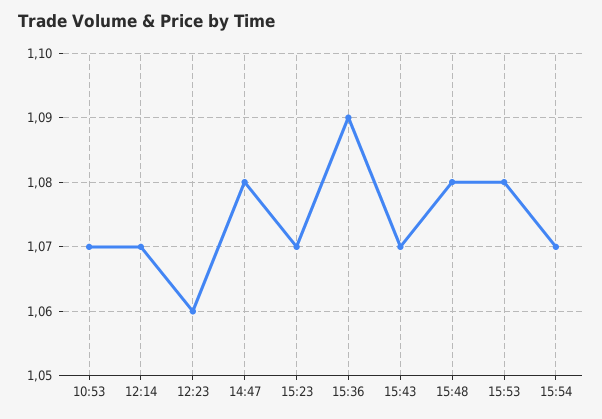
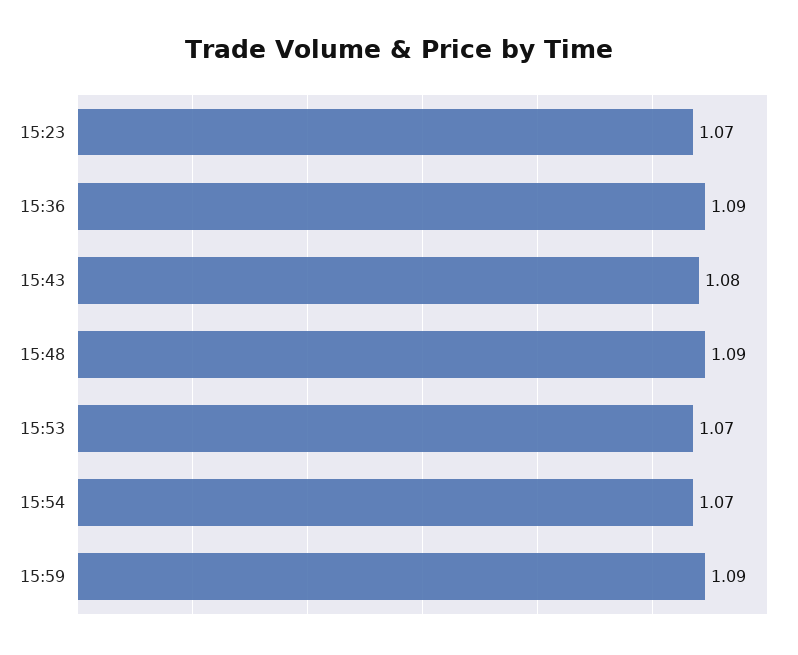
10:53: 1.07 -> none
12:14: 1.07 -> none
12:23: 1.06 -> none
14:47: 1.08 -> none
15:43: 1.07 -> 1.08
15:48: 1.08 -> 1.09
15:53: 1.08 -> 1.07
15:59: none -> 1.09

